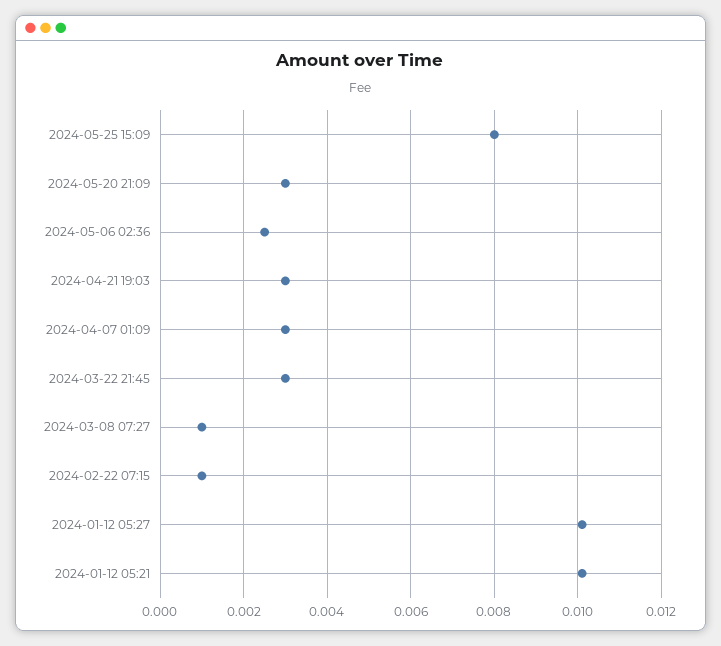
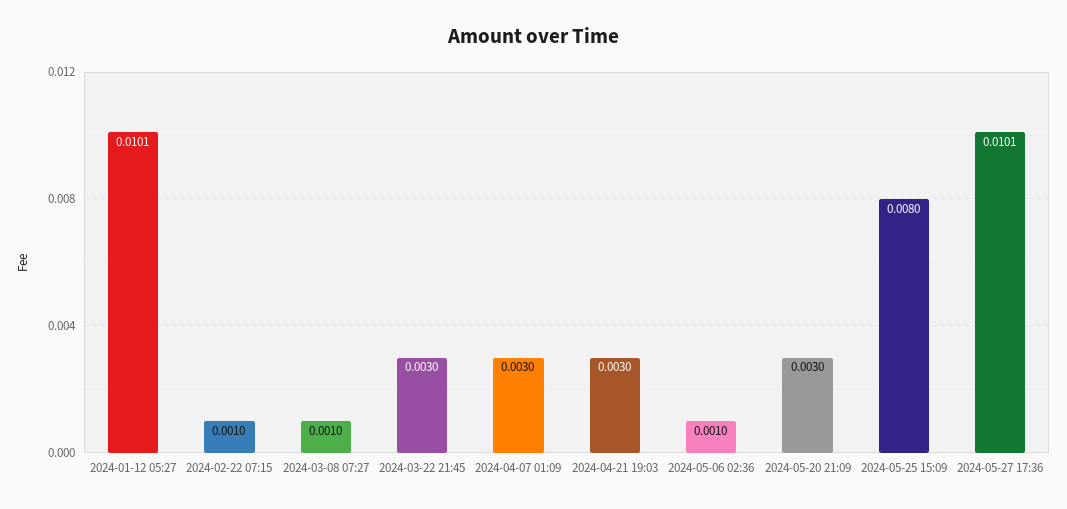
2024-05-06 02:36: 0.0025 -> 0.001
2024-01-12 05:21: 0.01 -> none
2024-05-27 17:36: none -> 0.0101

